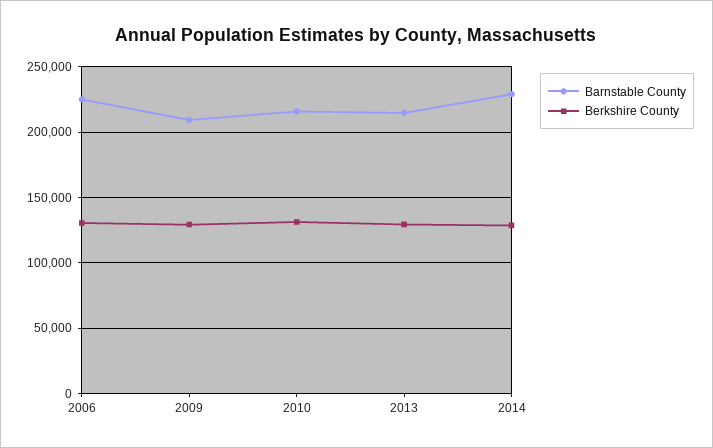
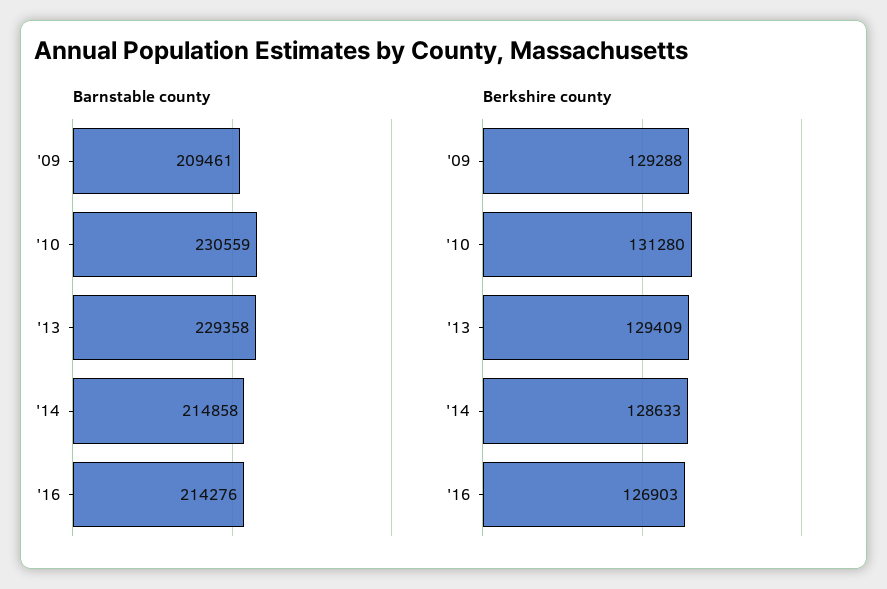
Barnstable County, 2006: 225000 -> none
Berkshire County, 2006: 130000 -> none
Barnstable County, 2010: 215000 -> 230559
Barnstable County, 2013: 215000 -> 229358
Barnstable County, 2014: 230000 -> 214858
Barnstable County, '16: none -> 214276
Berkshire County, '16: none -> 126903

